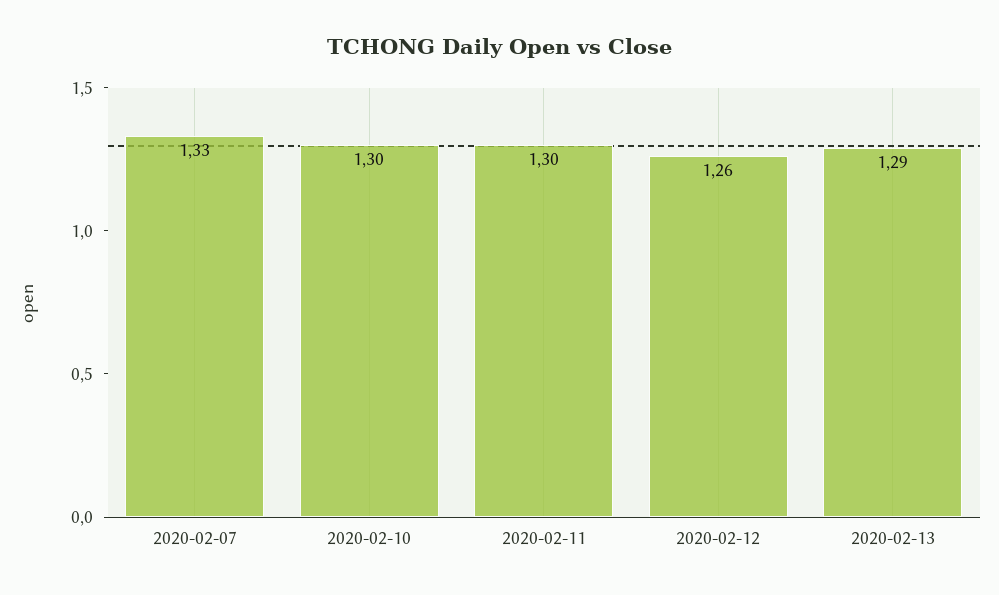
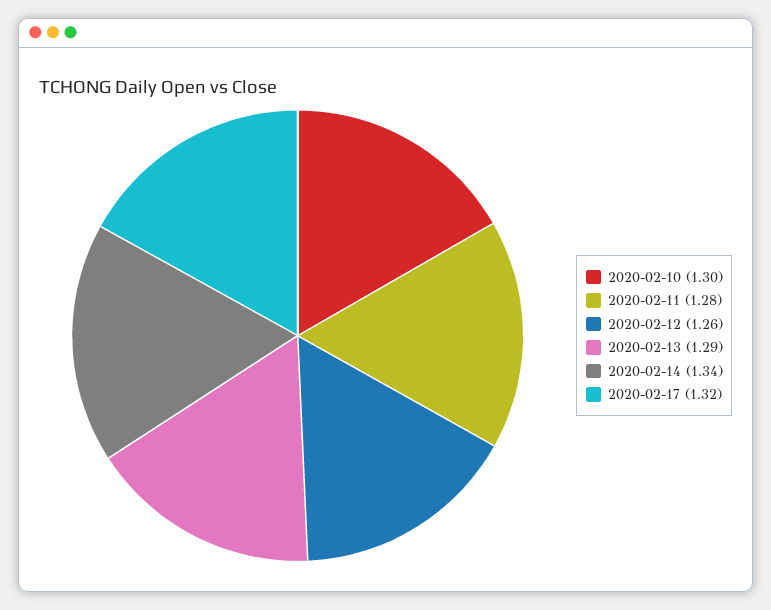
2020-02-07: 1.33 -> none
2020-02-11: 1.3 -> 1.28
2020-02-14: none -> 1.34
2020-02-17: none -> 1.32

